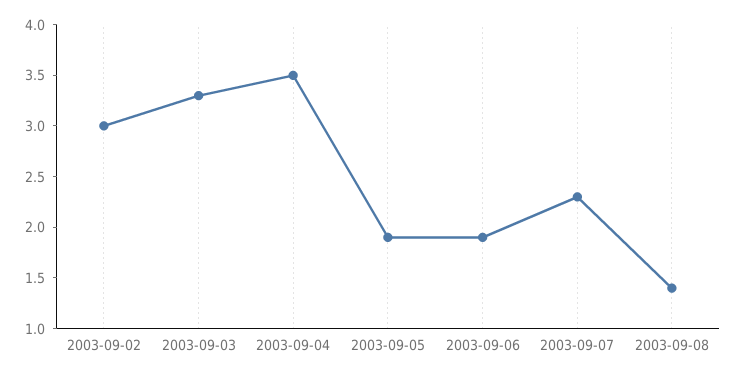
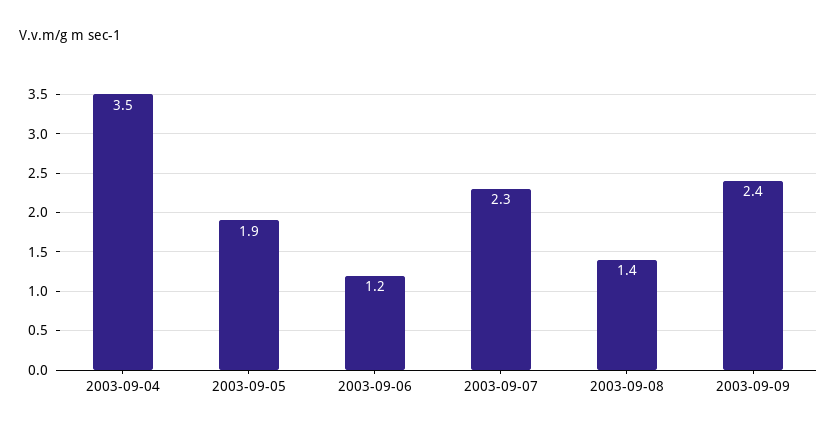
2003-09-02: 3 -> none
2003-09-03: 3.3 -> none
2003-09-06: 1.9 -> 1.2
2003-09-09: none -> 2.4

